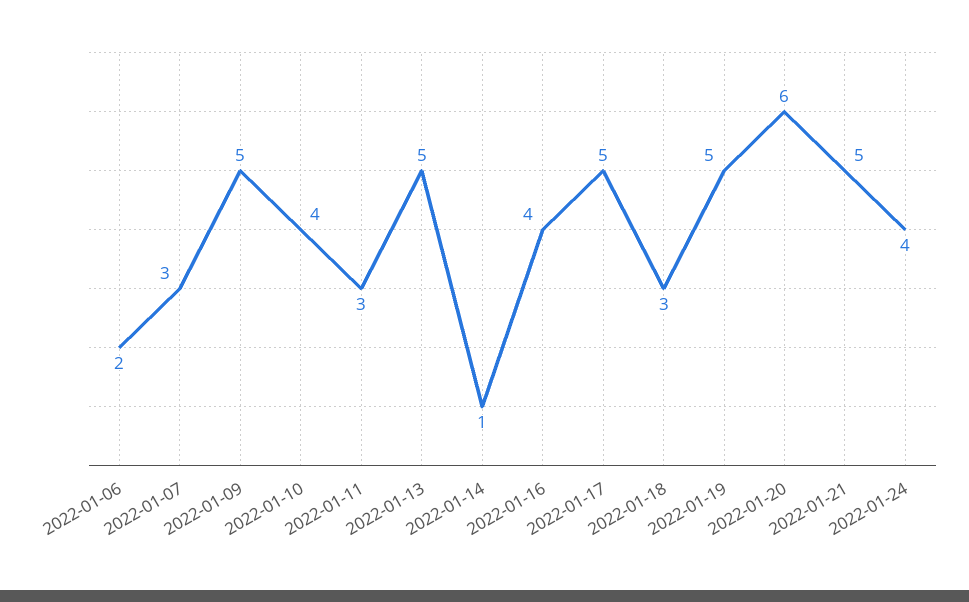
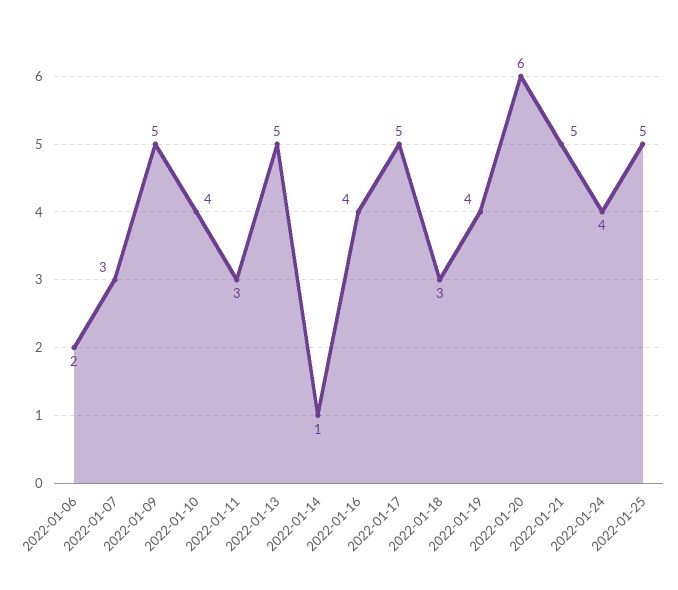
2022-01-19: 5 -> 4
2022-01-25: none -> 5

